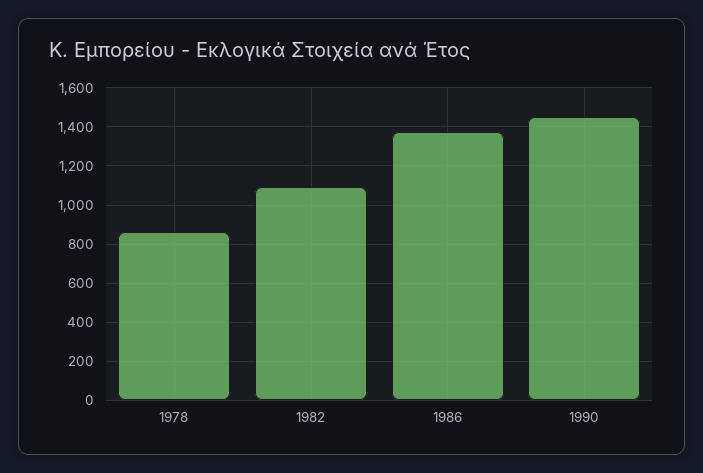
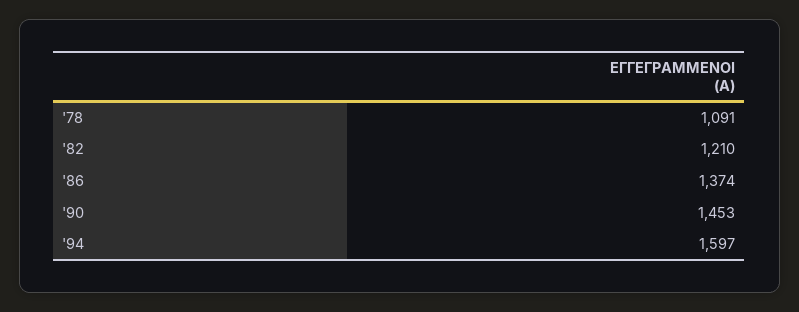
1978: 850 -> 1091
1982: 1100 -> 1210
'94: none -> 1597

